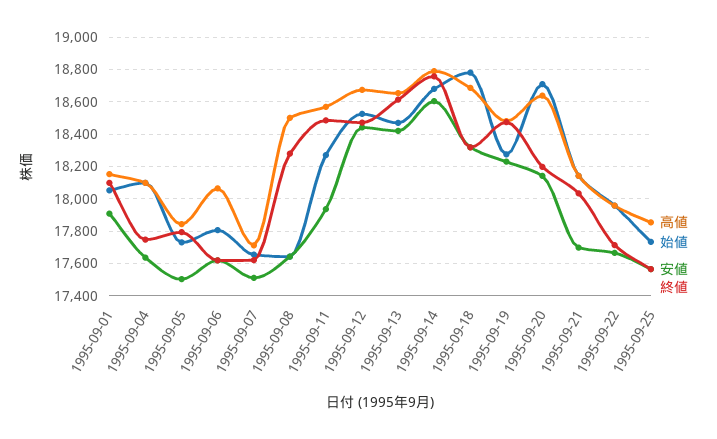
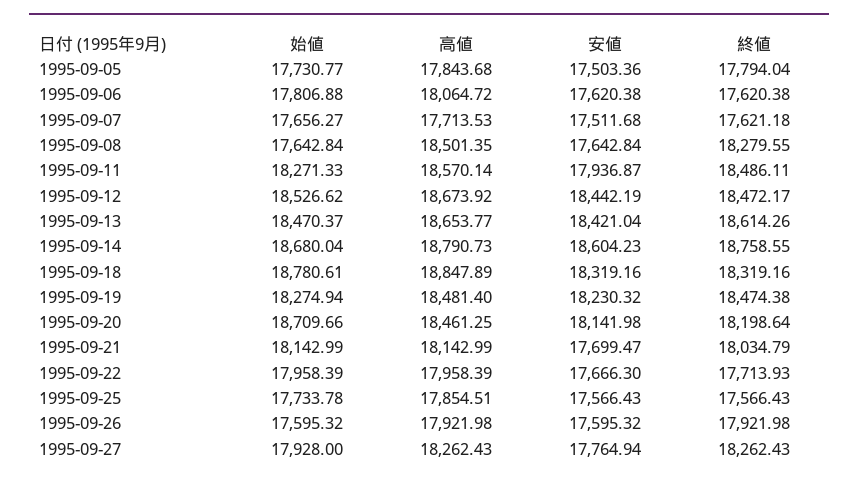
高値, 1995-09-01: 18150 -> none
始値, 1995-09-01: 18050 -> none
安値, 1995-09-01: 17900 -> none
終値, 1995-09-01: 18100 -> none
高値, 1995-09-04: 18100 -> none
始値, 1995-09-04: 18100 -> none
安値, 1995-09-04: 17650 -> none
終値, 1995-09-04: 17750 -> none
高値, 1995-09-18: 18700 -> 18847.89
高値, 1995-09-20: 18650 -> 18461.25
始値, 1995-09-26: none -> 17595.32
高値, 1995-09-26: none -> 17921.98
安値, 1995-09-26: none -> 17595.32
終値, 1995-09-26: none -> 17921.98
始値, 1995-09-27: none -> 17928
高値, 1995-09-27: none -> 18262.43
安値, 1995-09-27: none -> 17764.94
終値, 1995-09-27: none -> 18262.43

